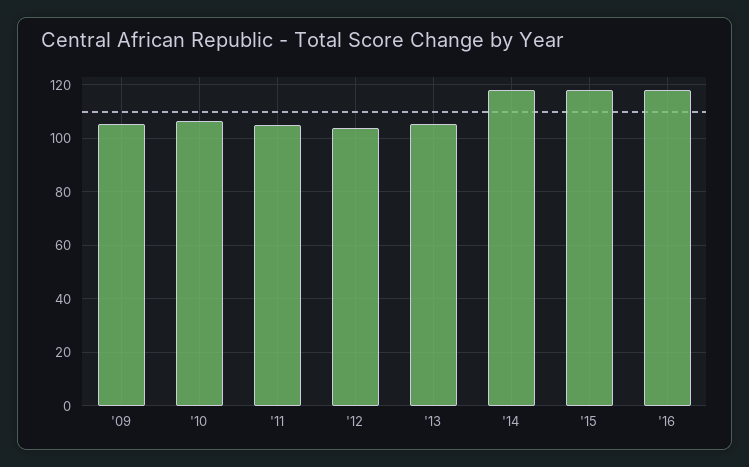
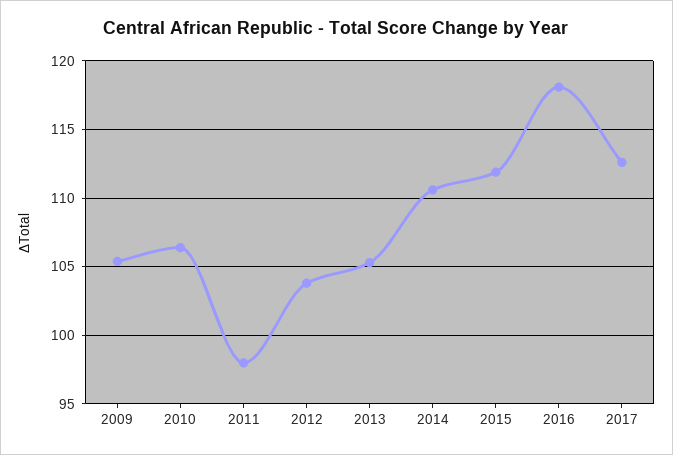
'11: 105 -> 98
'14: 117.5 -> 110.5
'15: 117.5 -> 112
2017: none -> 112.5

